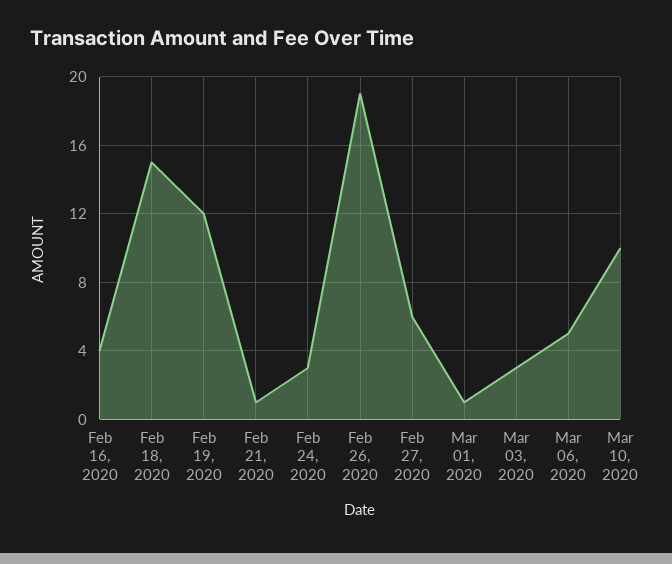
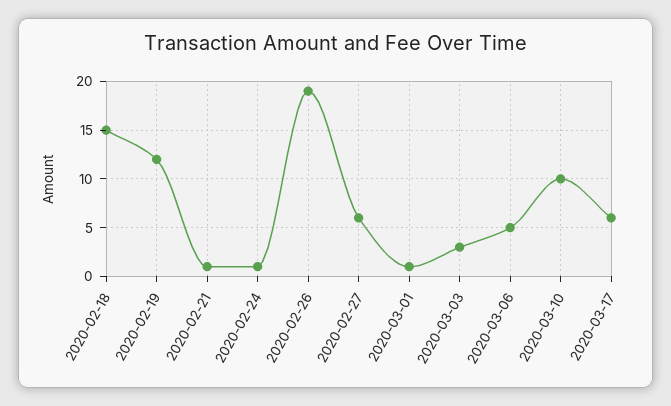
Feb 16, 2020: 4 -> none
Feb 24, 2020: 3 -> 1
2020-03-17: none -> 6

